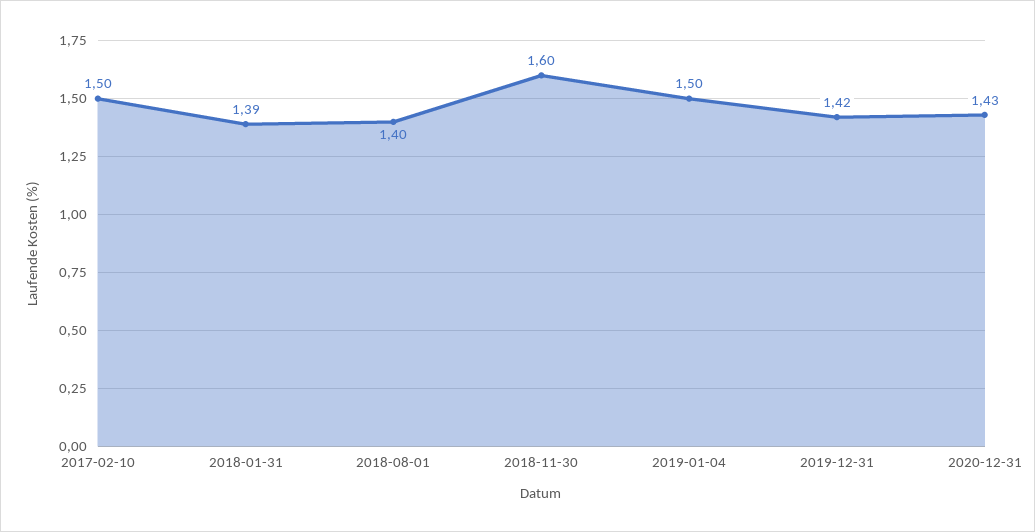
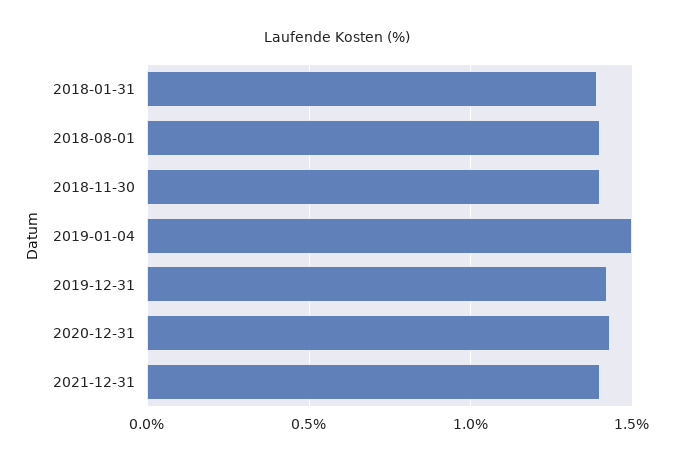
2017-02-10: 1.5 -> none
2018-11-30: 1.6 -> 1.4
2021-12-31: none -> 1.4

